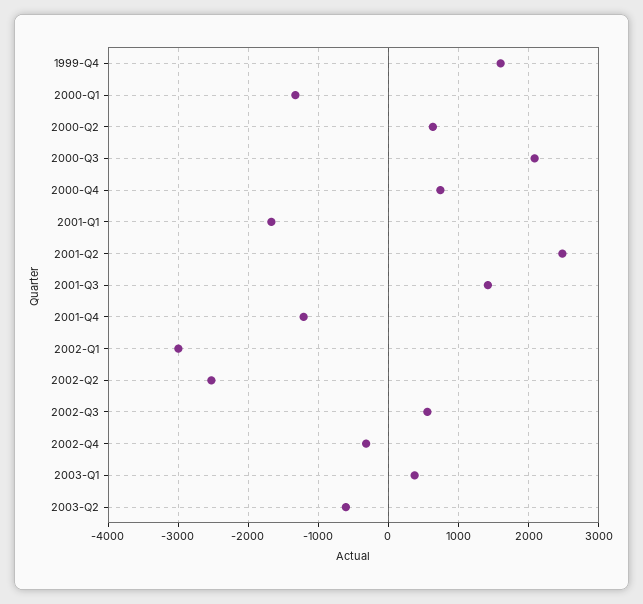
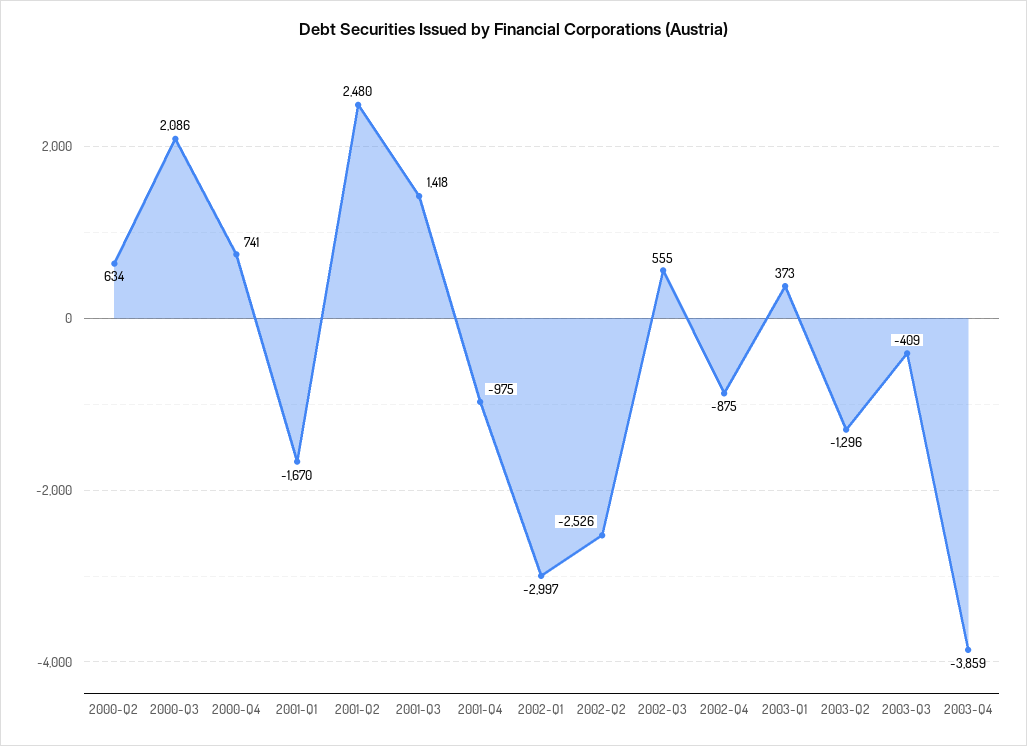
1999-Q4: 1600 -> none
2000-Q1: -1300 -> none
2001-Q4: -1200 -> -975
2002-Q4: -300 -> -875
2003-Q2: -600 -> -1296
2003-Q3: none -> -409
2003-Q4: none -> -3859

